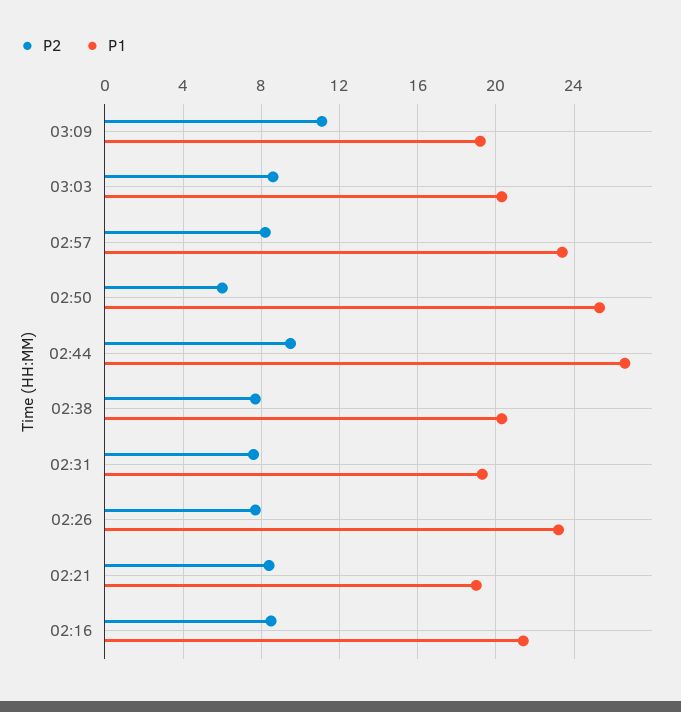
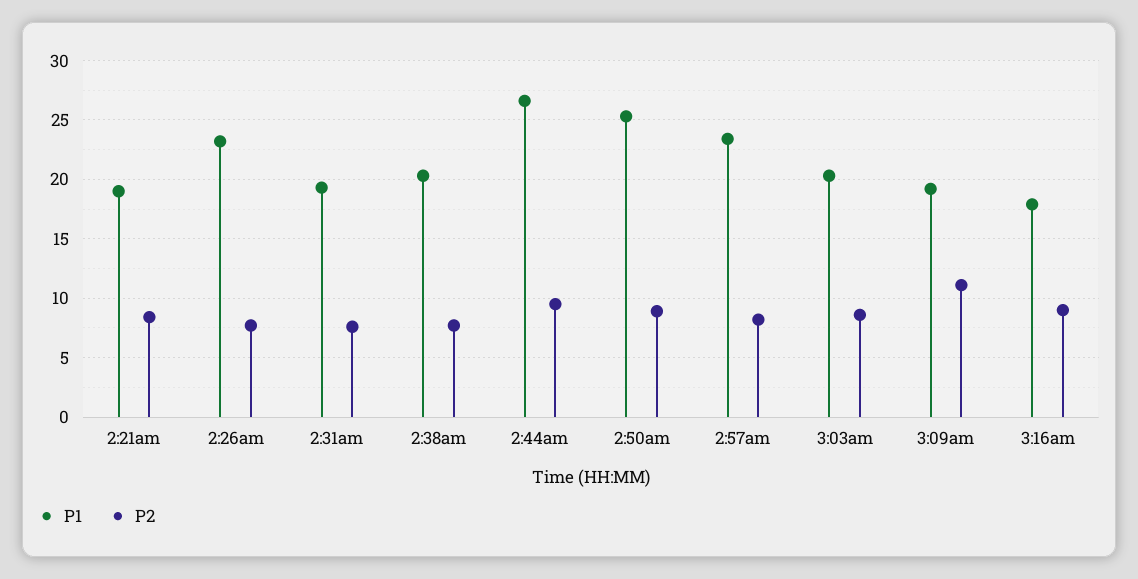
P2, 02:50: 6 -> 9
P2, 02:16: 8.5 -> none
P1, 02:16: 21.5 -> none
P1, 3:16am: none -> 18
P2, 3:16am: none -> 9

